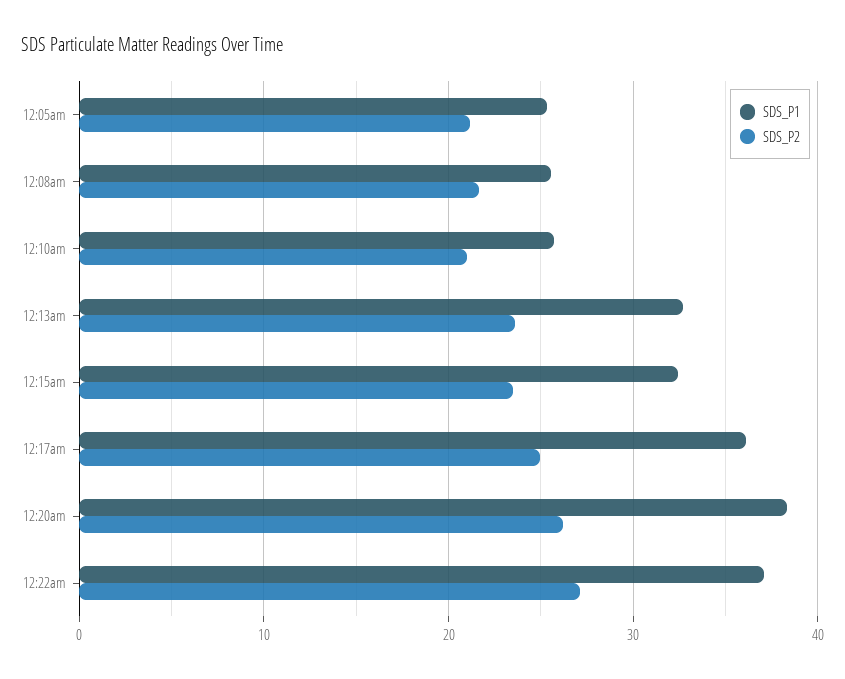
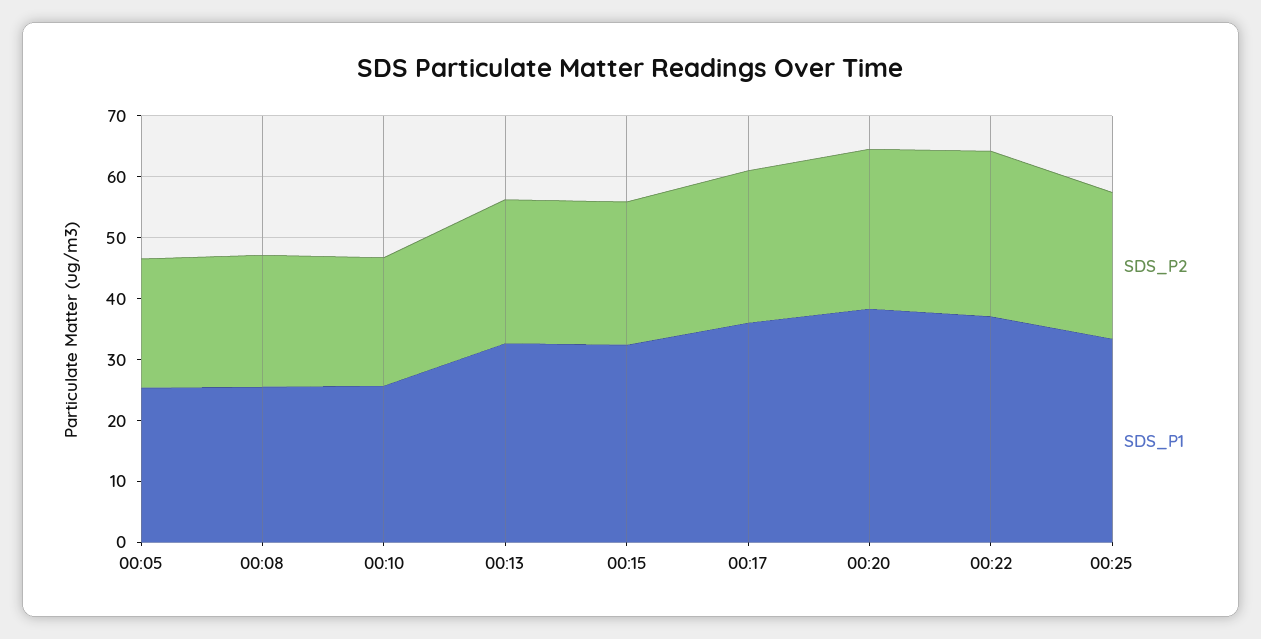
SDS_P2, 00:25: none -> 24
SDS_P1, 00:25: none -> 34

